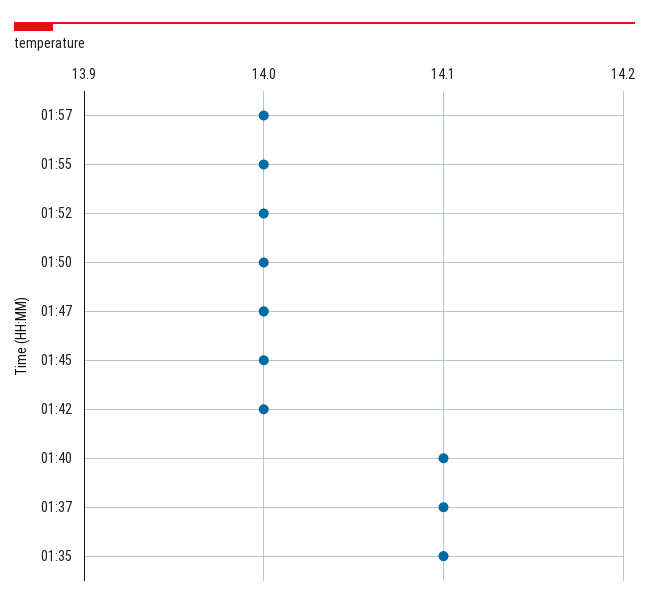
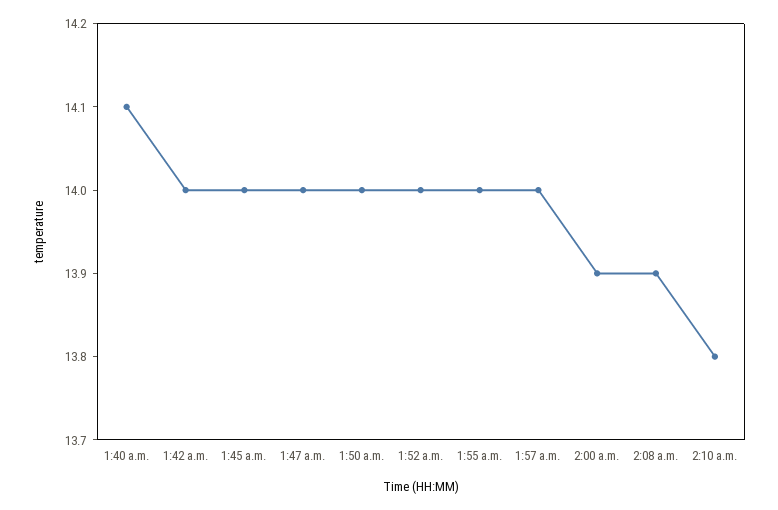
01:37: 14.1 -> none
01:35: 14.1 -> none
2:00 a.m.: none -> 13.9
2:08 a.m.: none -> 13.9
2:10 a.m.: none -> 13.8

